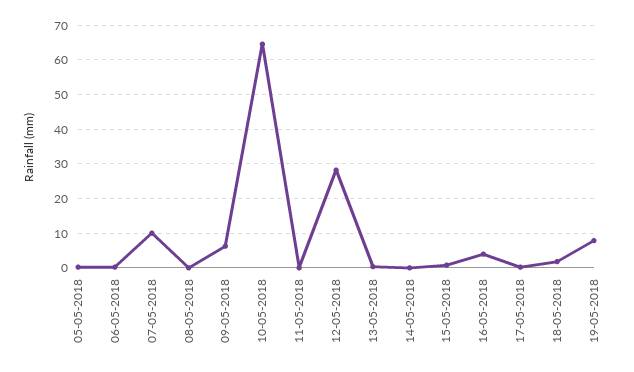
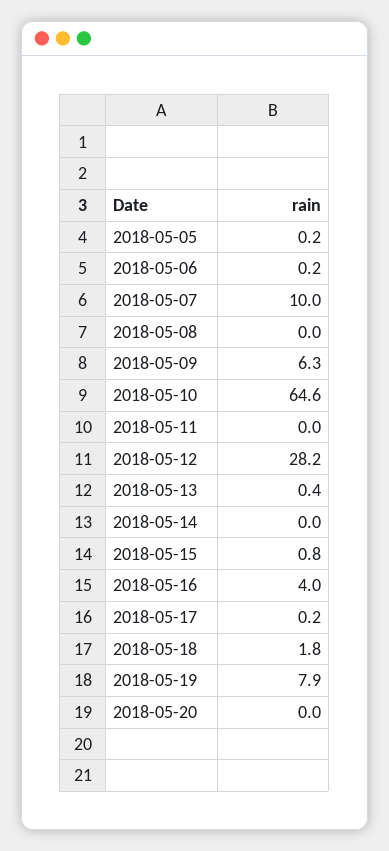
2018-05-20: none -> 0

